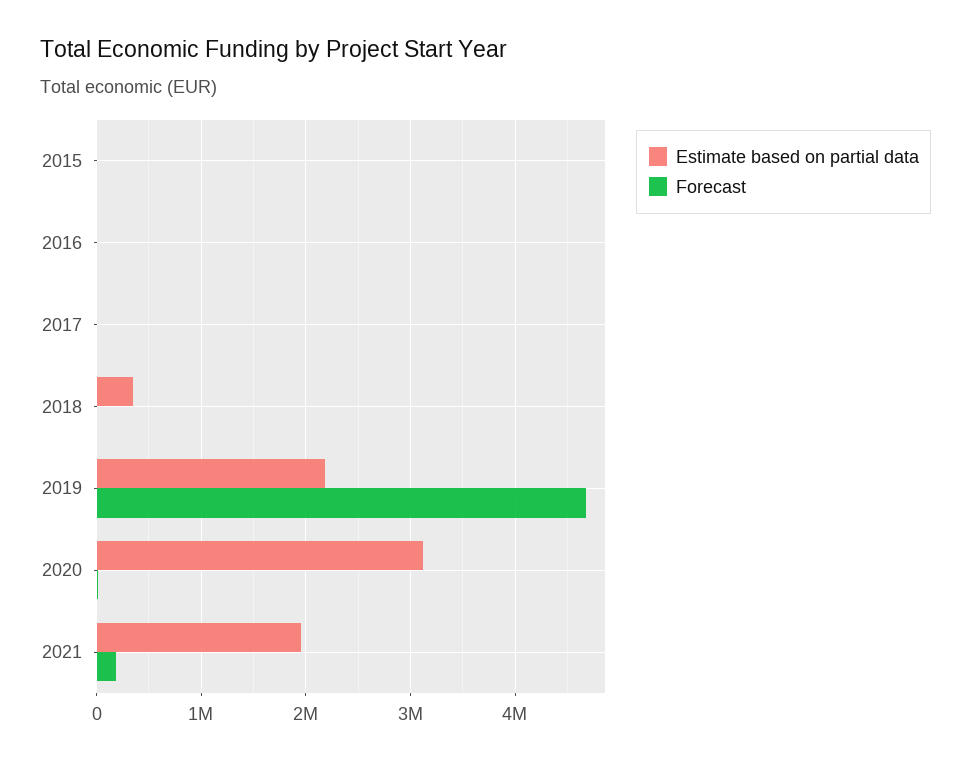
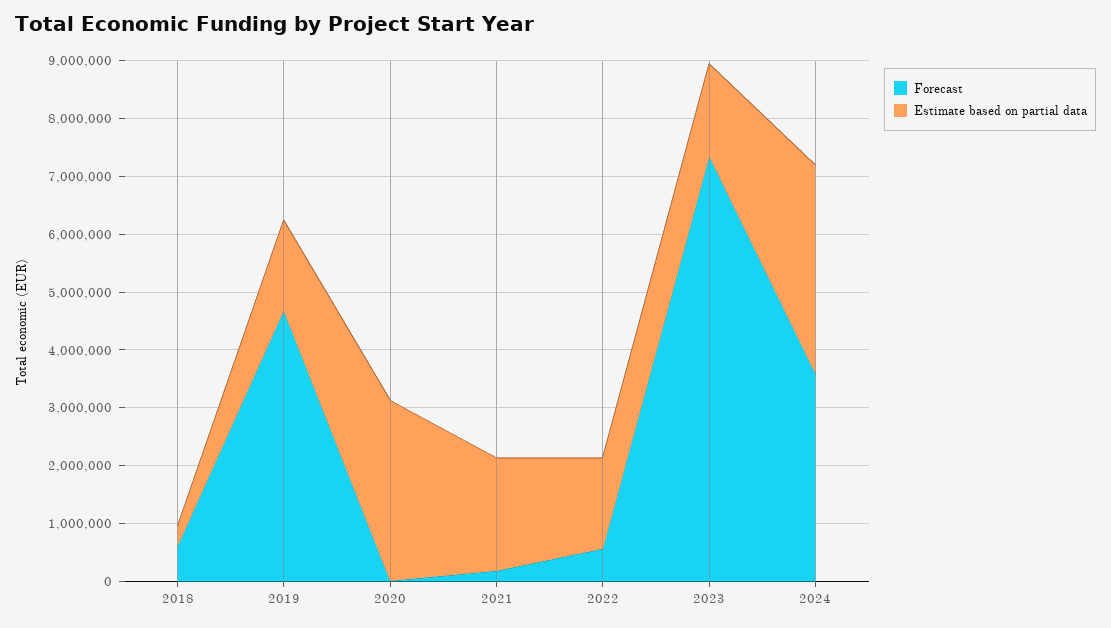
Estimate based on partial data, 2015: 0 -> none
Forecast, 2015: 0 -> none
Estimate based on partial data, 2016: 0 -> none
Forecast, 2016: 0 -> none
Estimate based on partial data, 2017: 0 -> none
Forecast, 2017: 0 -> none
Forecast, 2018: 0 -> 600000
Estimate based on partial data, 2019: 2200000 -> 1600000
Forecast, 2022: none -> 600000
Estimate based on partial data, 2022: none -> 1600000
Forecast, 2023: none -> 7400000
Estimate based on partial data, 2023: none -> 1600000
Forecast, 2024: none -> 3600000
Estimate based on partial data, 2024: none -> 3600000

